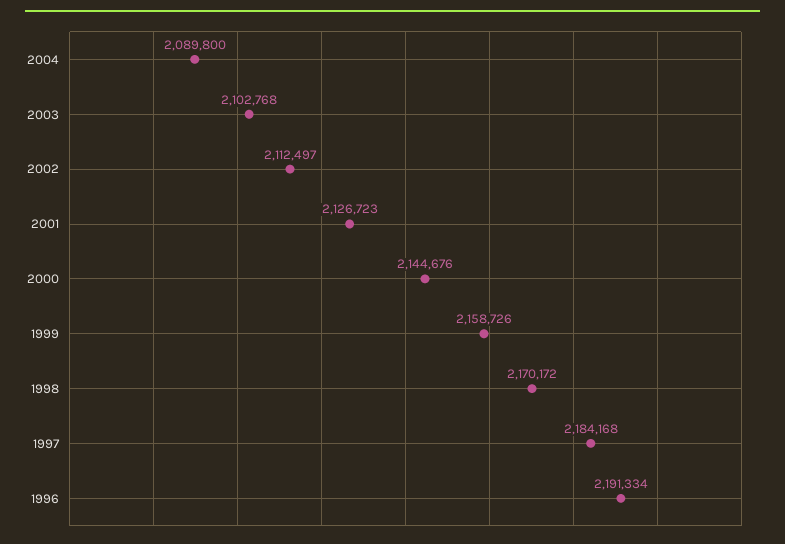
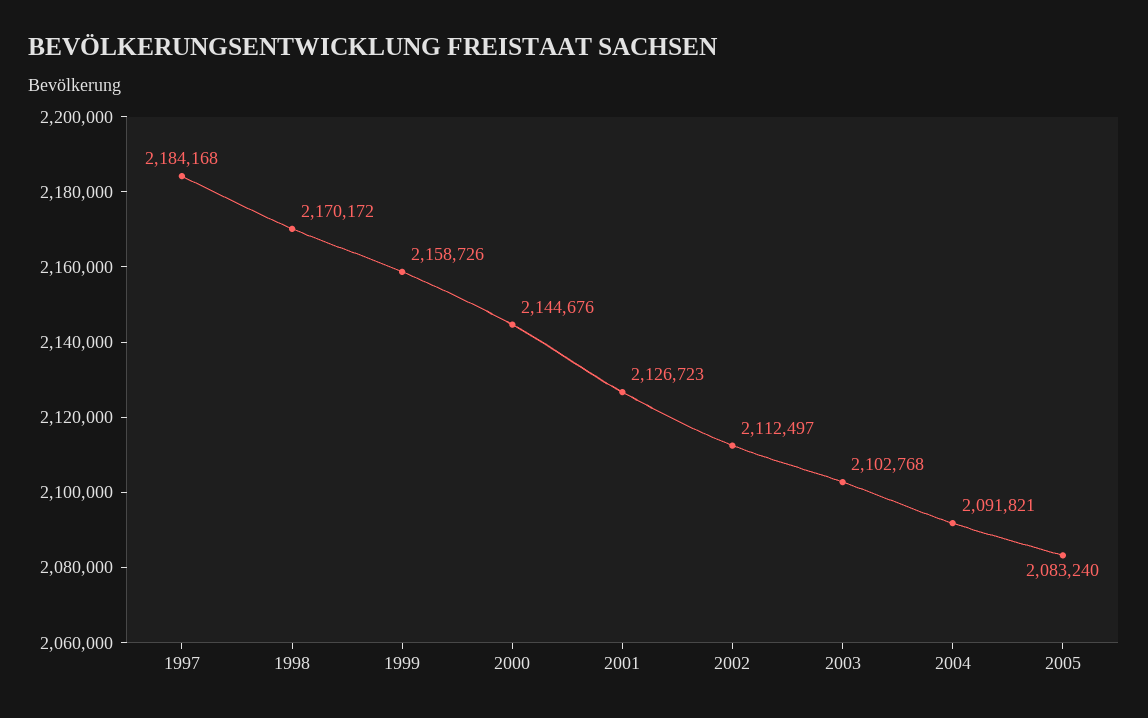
2004: 2089800 -> 2091821
1996: 2191334 -> none
2005: none -> 2083240

